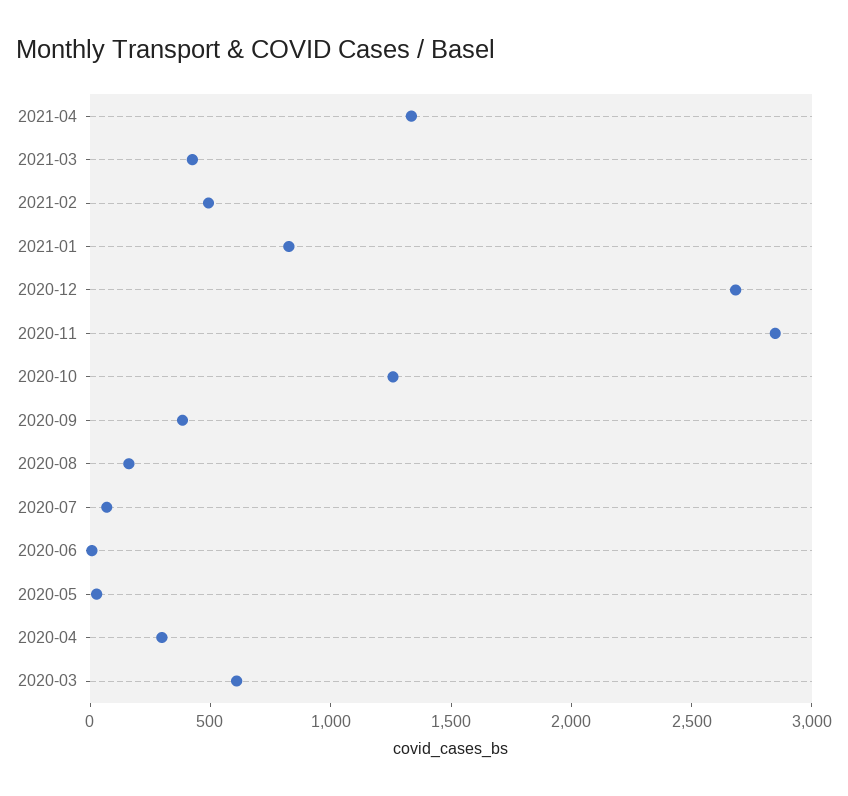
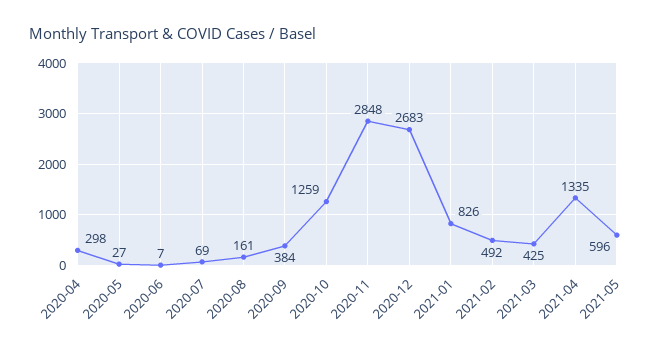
2020-03: 600 -> none
2021-05: none -> 596

